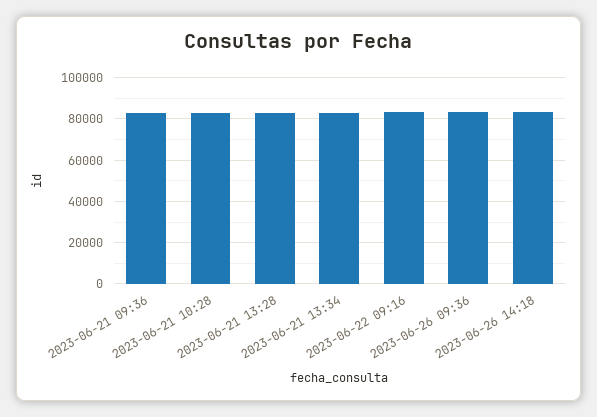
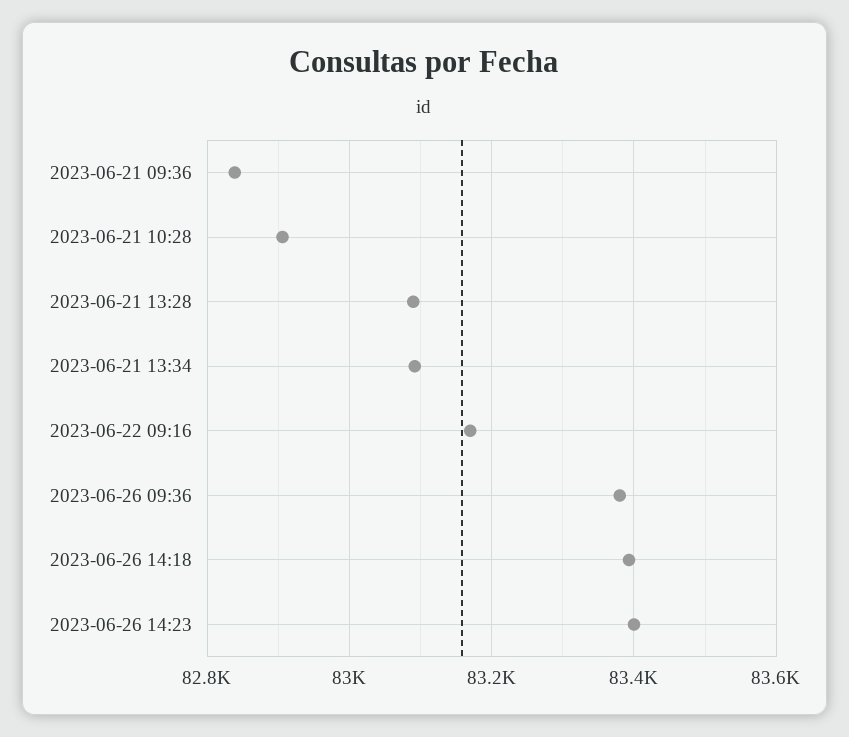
2023-06-26 14:23: none -> 83400

